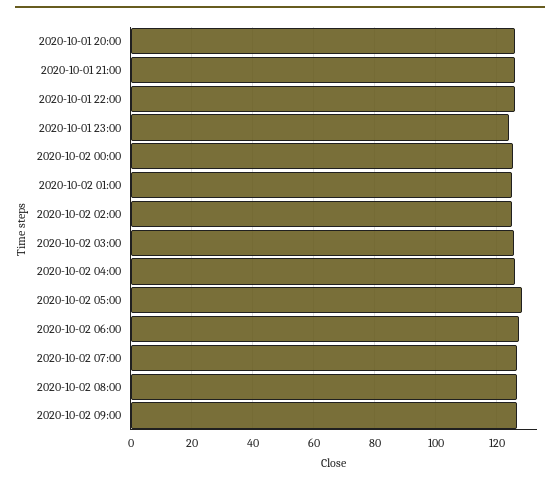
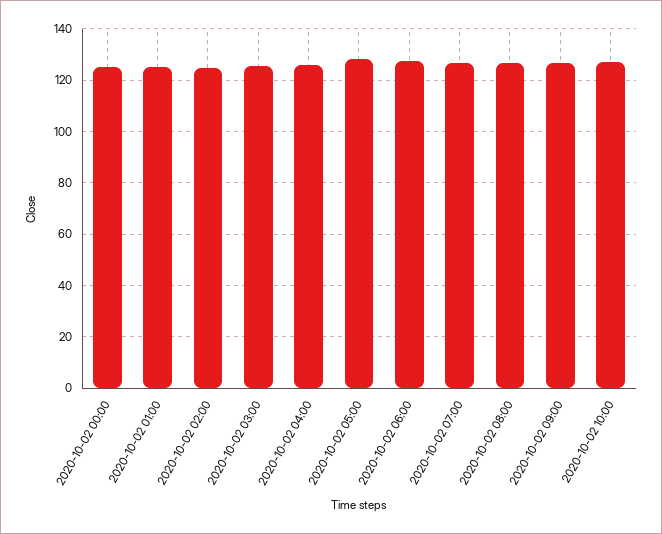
2020-10-01 20:00: 126 -> none
2020-10-01 21:00: 126 -> none
2020-10-01 22:00: 126 -> none
2020-10-01 23:00: 124 -> none
2020-10-02 10:00: none -> 127.5

